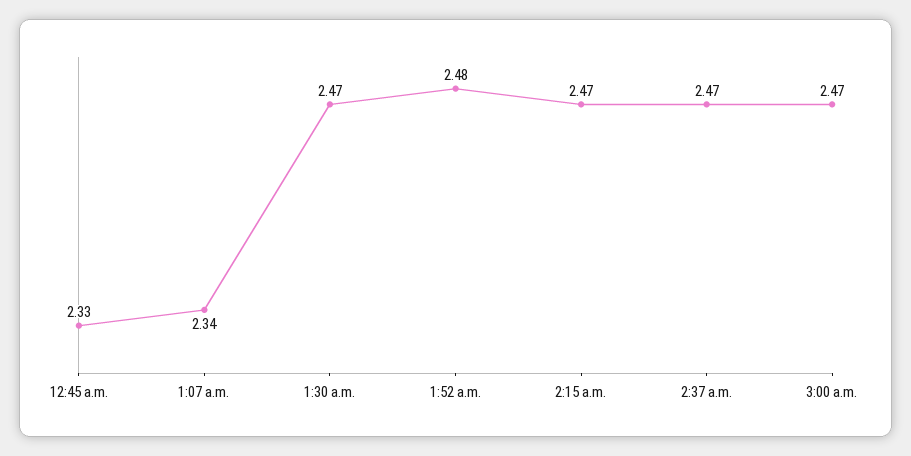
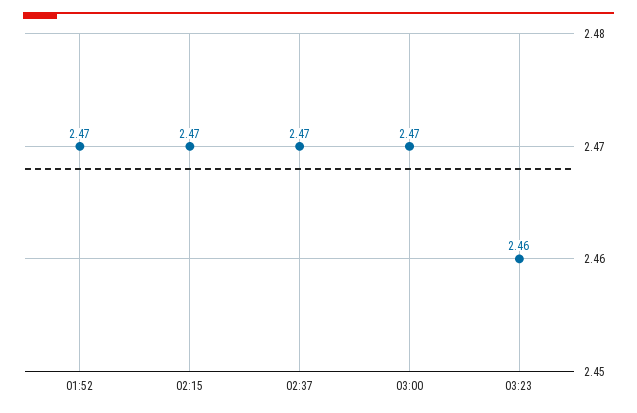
12:45 a.m.: 2.33 -> none
1:07 a.m.: 2.34 -> none
1:30 a.m.: 2.47 -> none
1:52 a.m.: 2.48 -> 2.47
03:23: none -> 2.46

